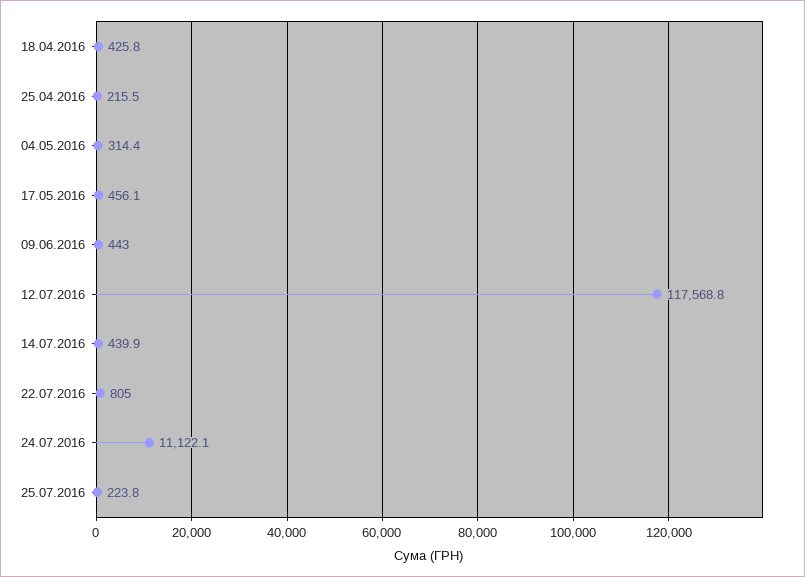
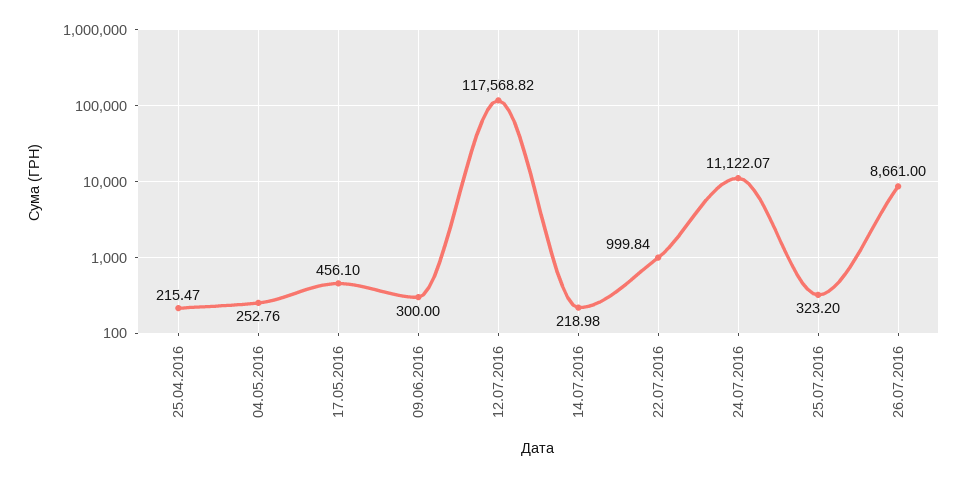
18.04.2016: 425.8 -> none
04.05.2016: 314.4 -> 252.76
09.06.2016: 443 -> 300
14.07.2016: 439.9 -> 218.98
22.07.2016: 805 -> 999.84
25.07.2016: 223.8 -> 323.2
26.07.2016: none -> 8661

